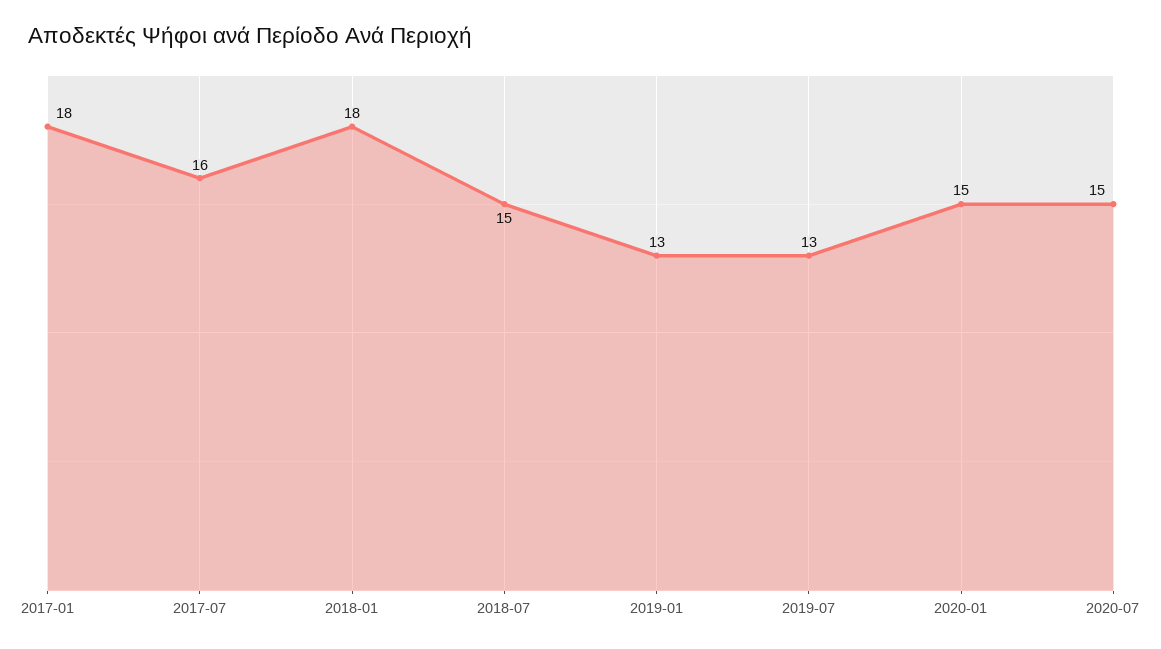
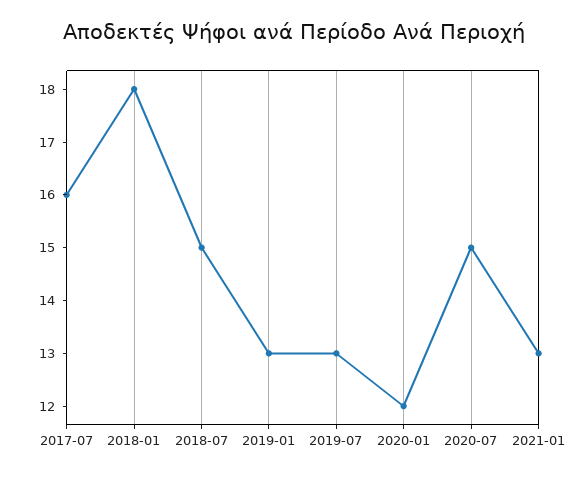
2017-01: 18 -> none
2020-01: 15 -> 12
2021-01: none -> 13

